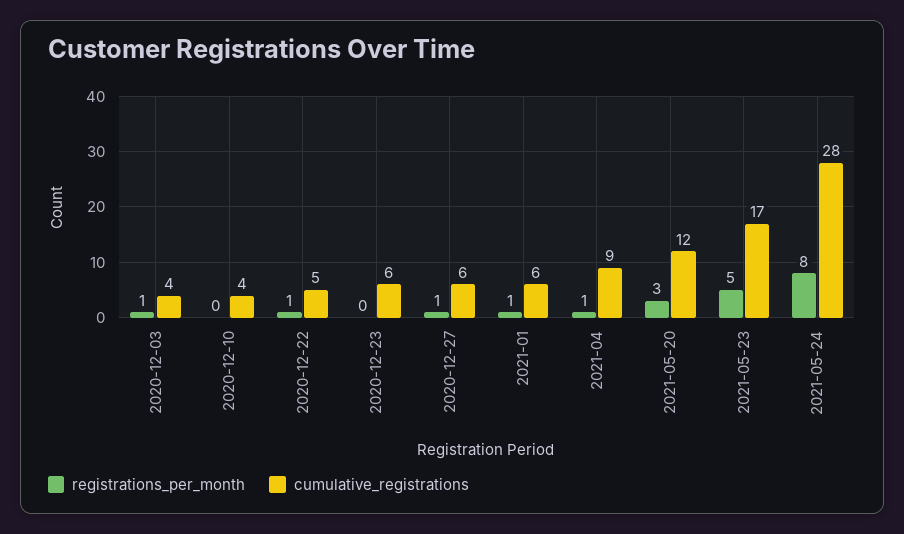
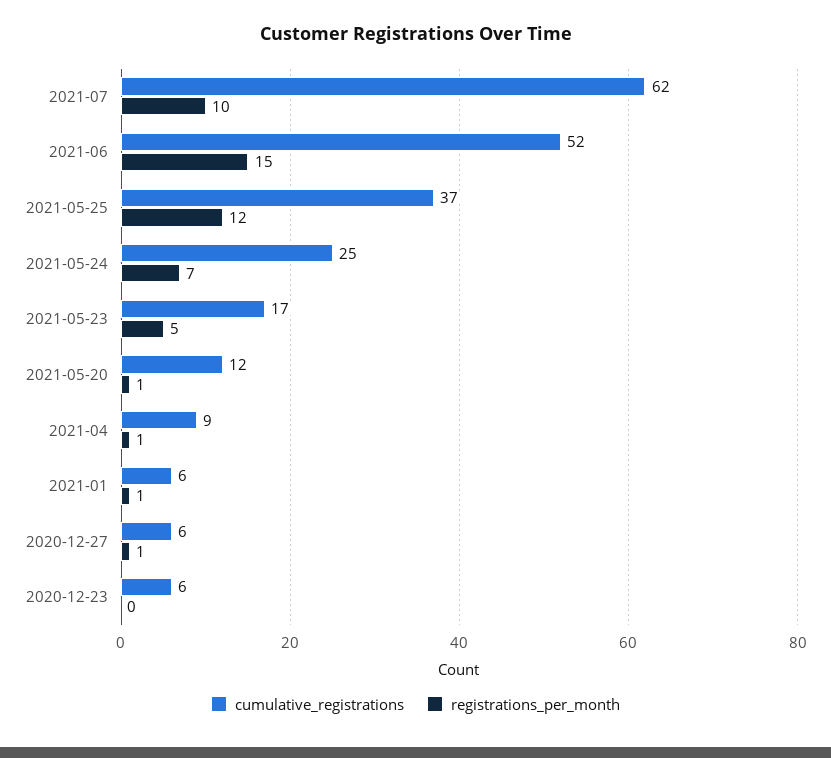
registrations_per_month, 2020-12-03: 1 -> none
cumulative_registrations, 2020-12-03: 4 -> none
registrations_per_month, 2020-12-10: 0 -> none
cumulative_registrations, 2020-12-10: 4 -> none
registrations_per_month, 2020-12-22: 1 -> none
cumulative_registrations, 2020-12-22: 5 -> none
registrations_per_month, 2021-05-20: 3 -> 1
registrations_per_month, 2021-05-24: 8 -> 7
cumulative_registrations, 2021-05-24: 28 -> 25
cumulative_registrations, 2021-07: none -> 62
registrations_per_month, 2021-07: none -> 10
cumulative_registrations, 2021-06: none -> 52
registrations_per_month, 2021-06: none -> 15
cumulative_registrations, 2021-05-25: none -> 37
registrations_per_month, 2021-05-25: none -> 12

